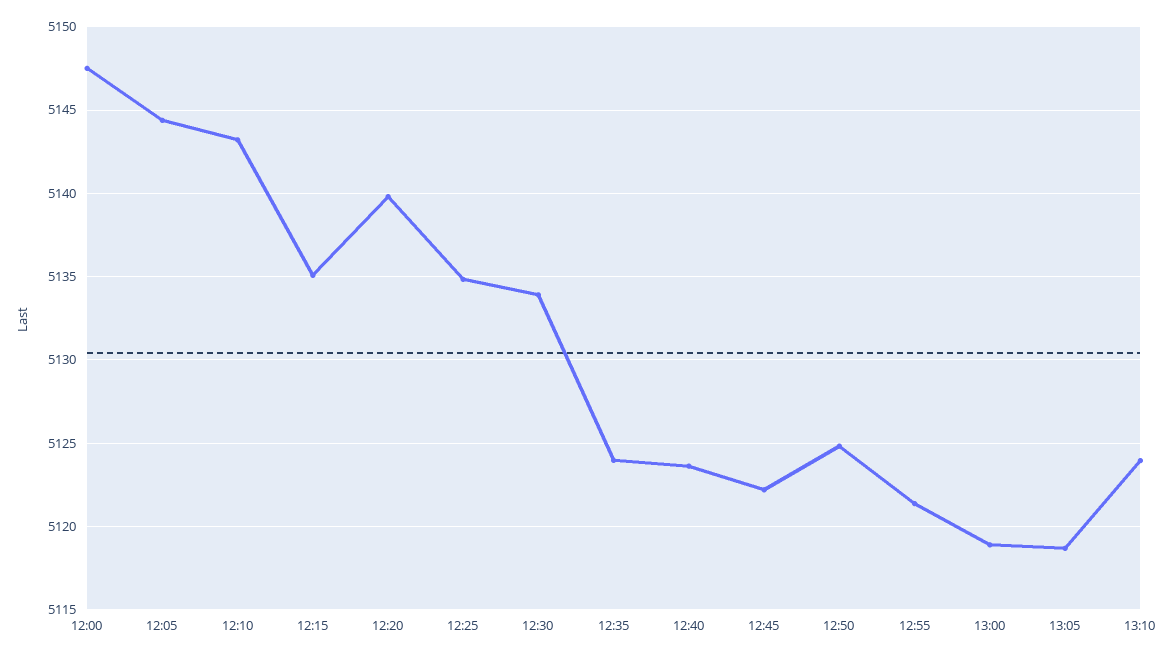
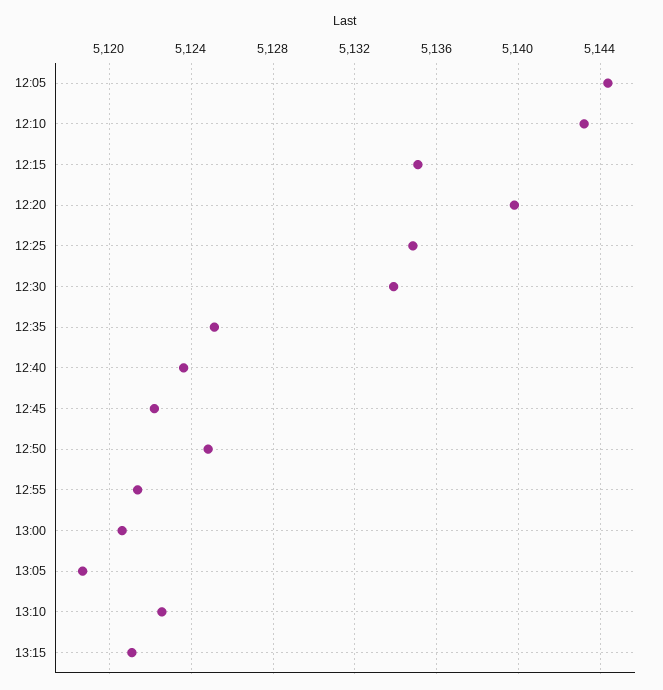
12:00: 5147.5 -> none
12:35: 5124 -> 5125
13:00: 5119 -> 5120.5
13:10: 5124 -> 5122.5
13:15: none -> 5121

